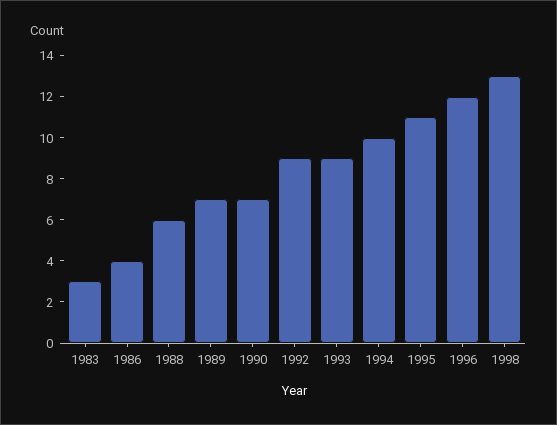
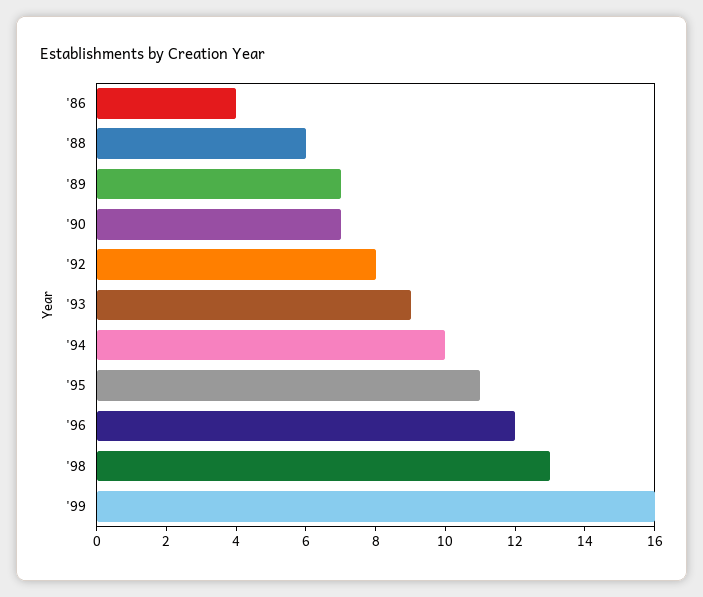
1983: 3 -> none
1992: 9 -> 8
'99: none -> 16

